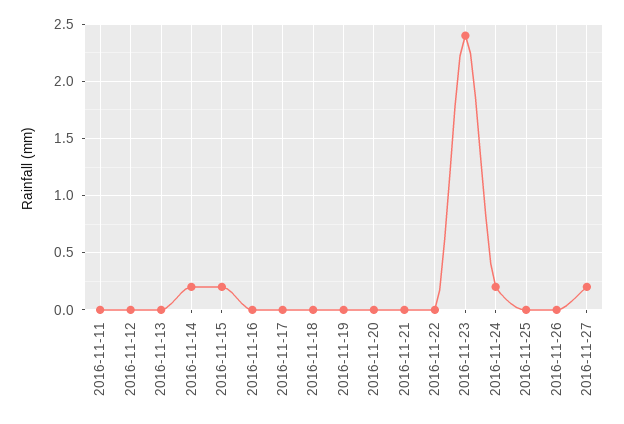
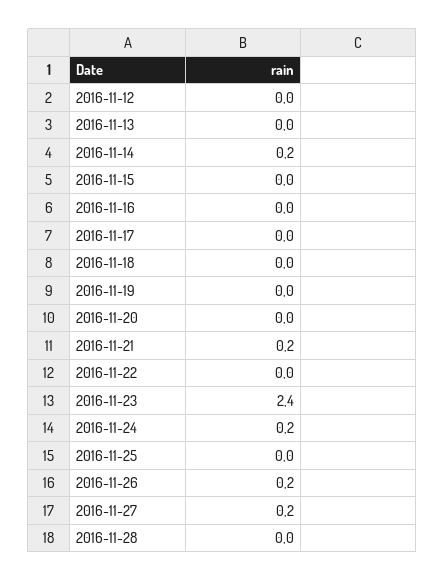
2016-11-11: 0 -> none
2016-11-15: 0.2 -> 0
2016-11-21: 0 -> 0.2
2016-11-26: 0 -> 0.2
2016-11-28: none -> 0

